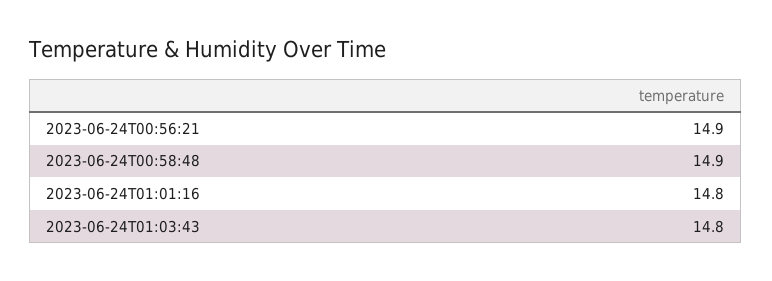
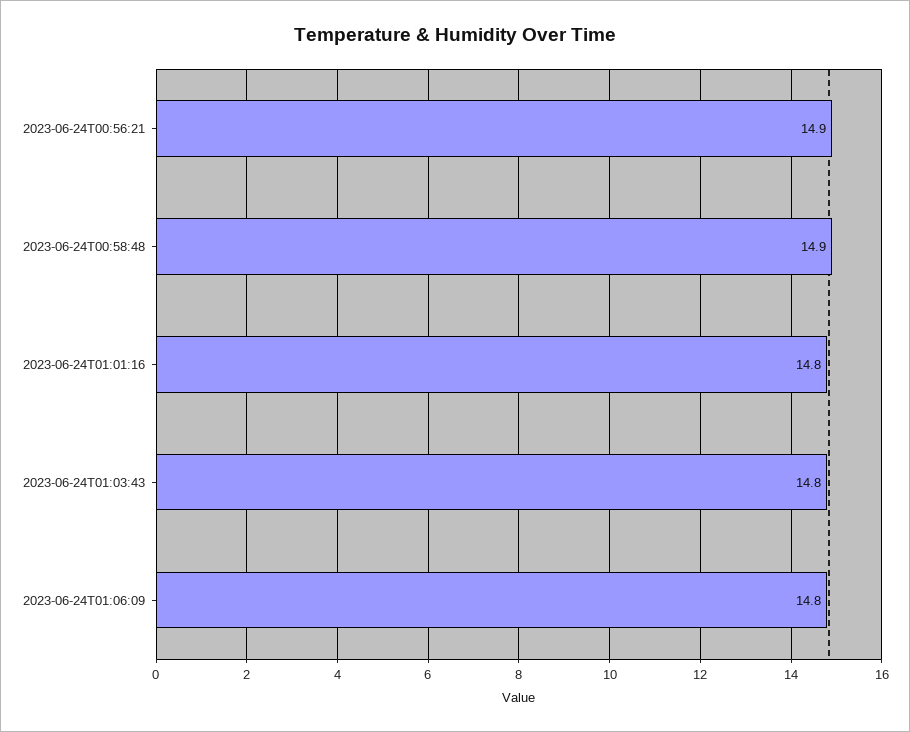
2023-06-24T01:06:09: none -> 14.8

